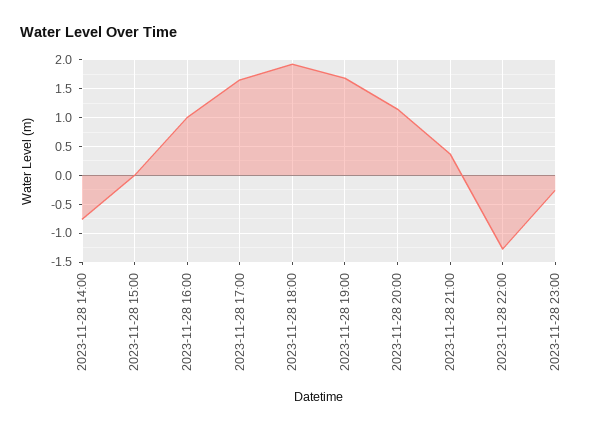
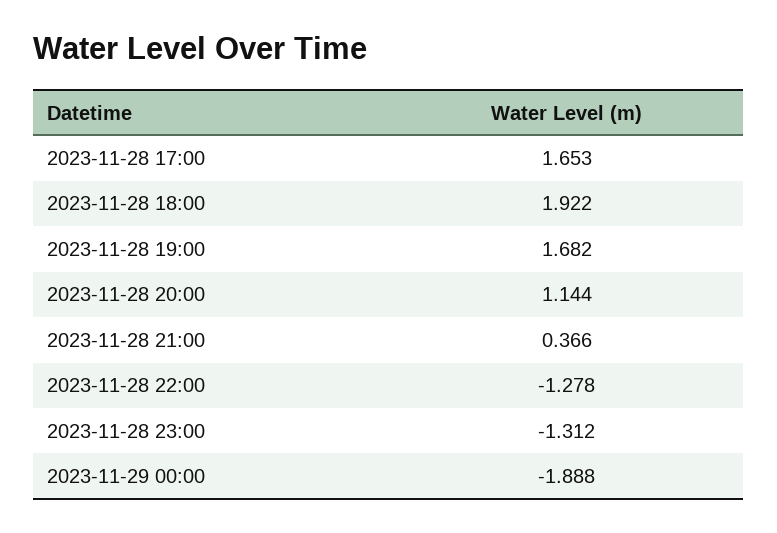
2023-11-28 14:00: -0.75 -> none
2023-11-28 15:00: 0 -> none
2023-11-28 16:00: 1 -> none
2023-11-28 23:00: -0.25 -> -1.312
2023-11-29 00:00: none -> -1.888

